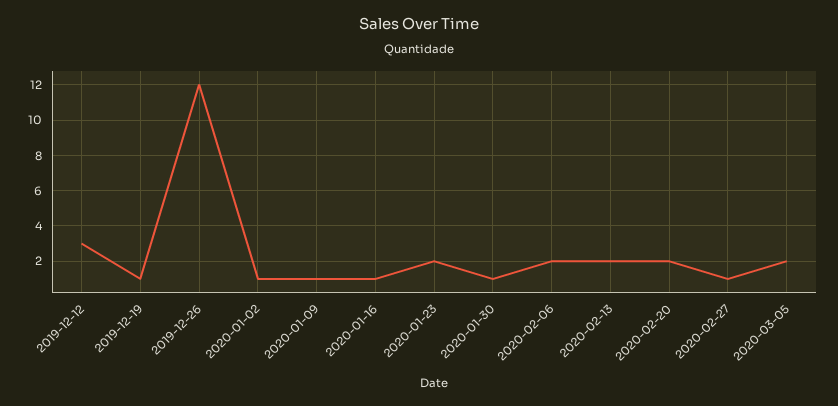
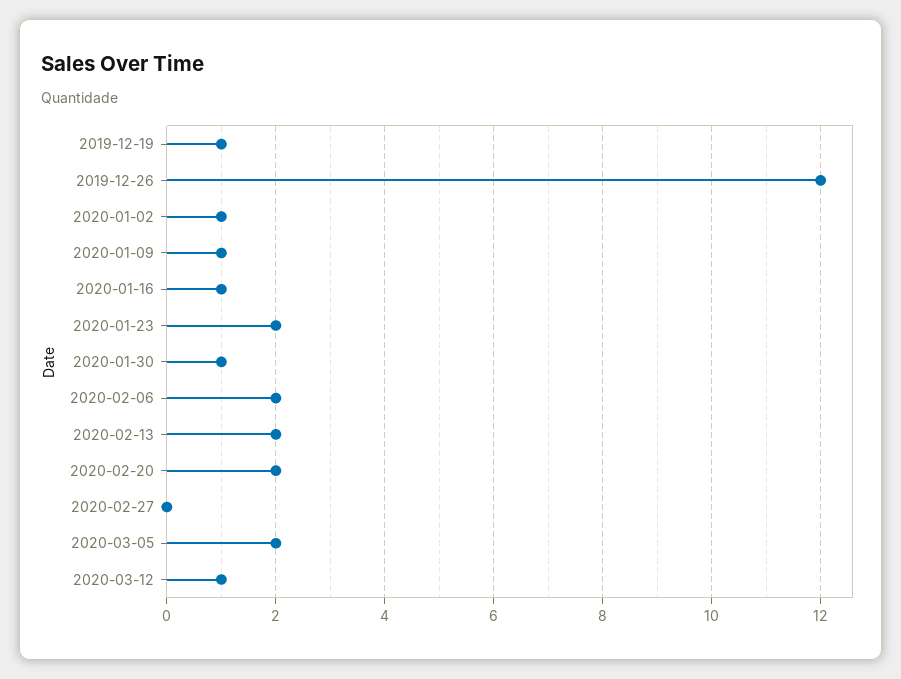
2019-12-12: 3 -> none
2020-02-27: 1 -> 0
2020-03-12: none -> 1

